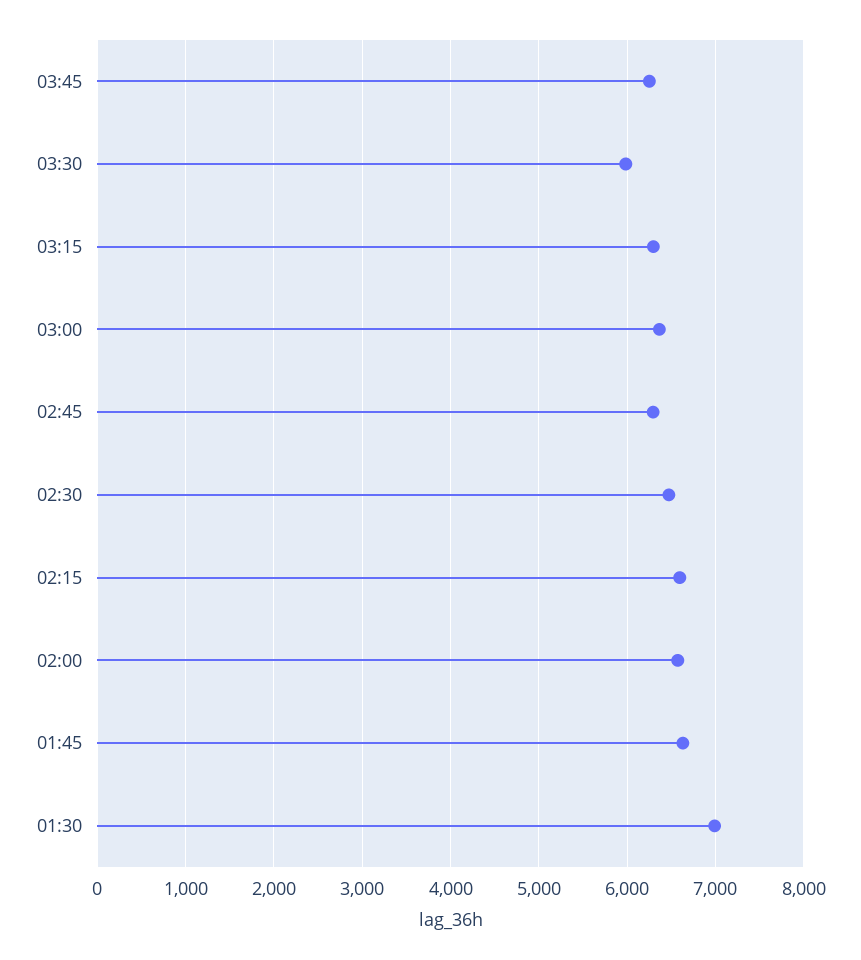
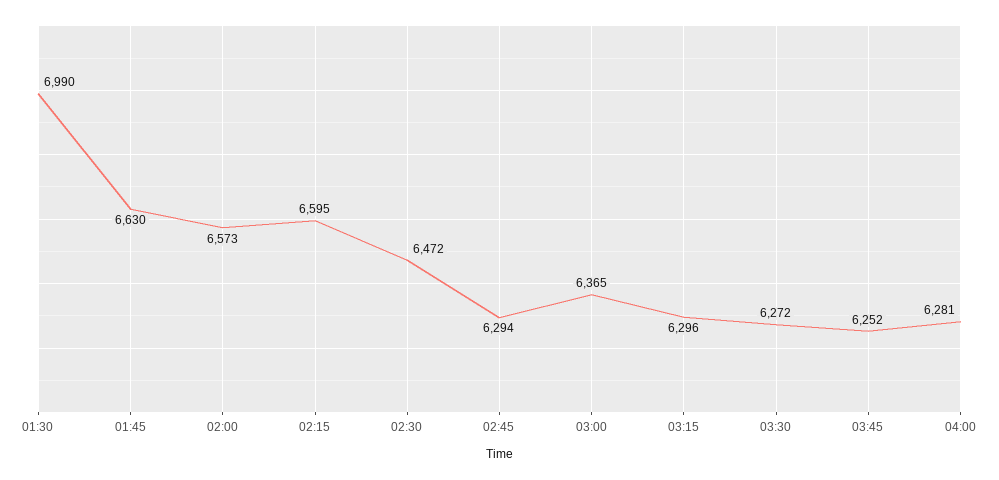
03:30: 6000 -> 6272
04:00: none -> 6281

